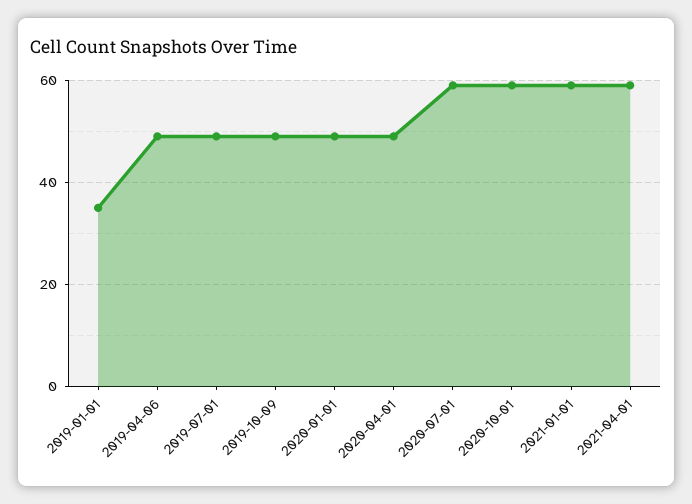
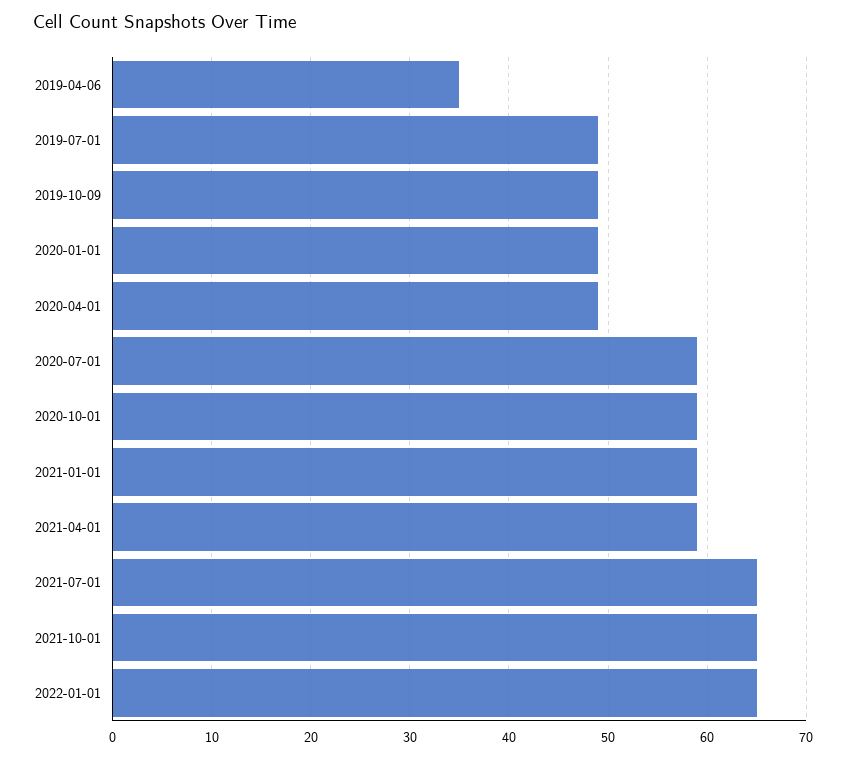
2019-01-01: 35 -> none
2019-04-06: 50 -> 35
2021-07-01: none -> 65
2021-10-01: none -> 65
2022-01-01: none -> 65

